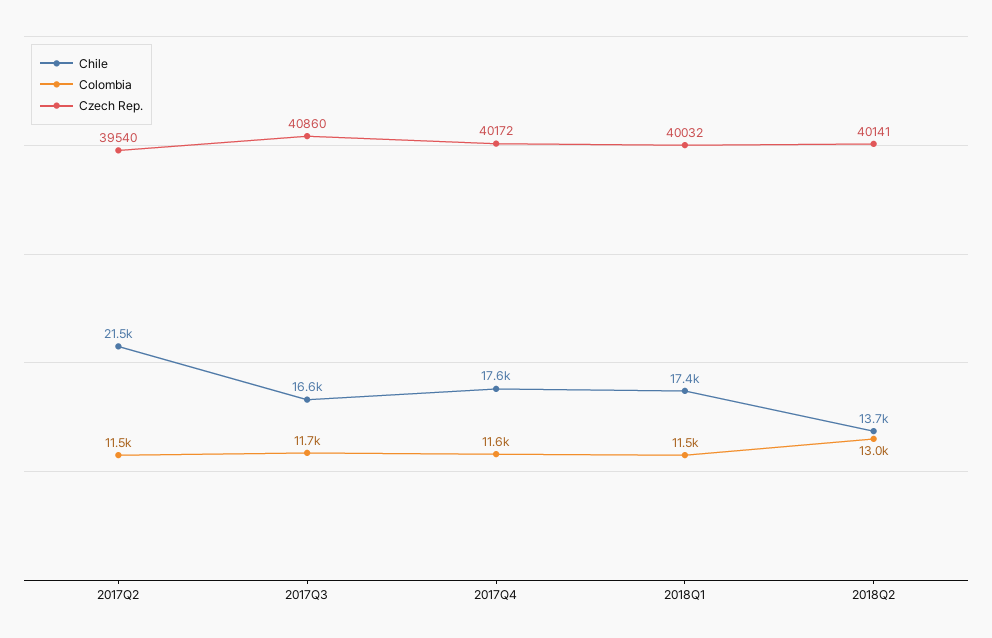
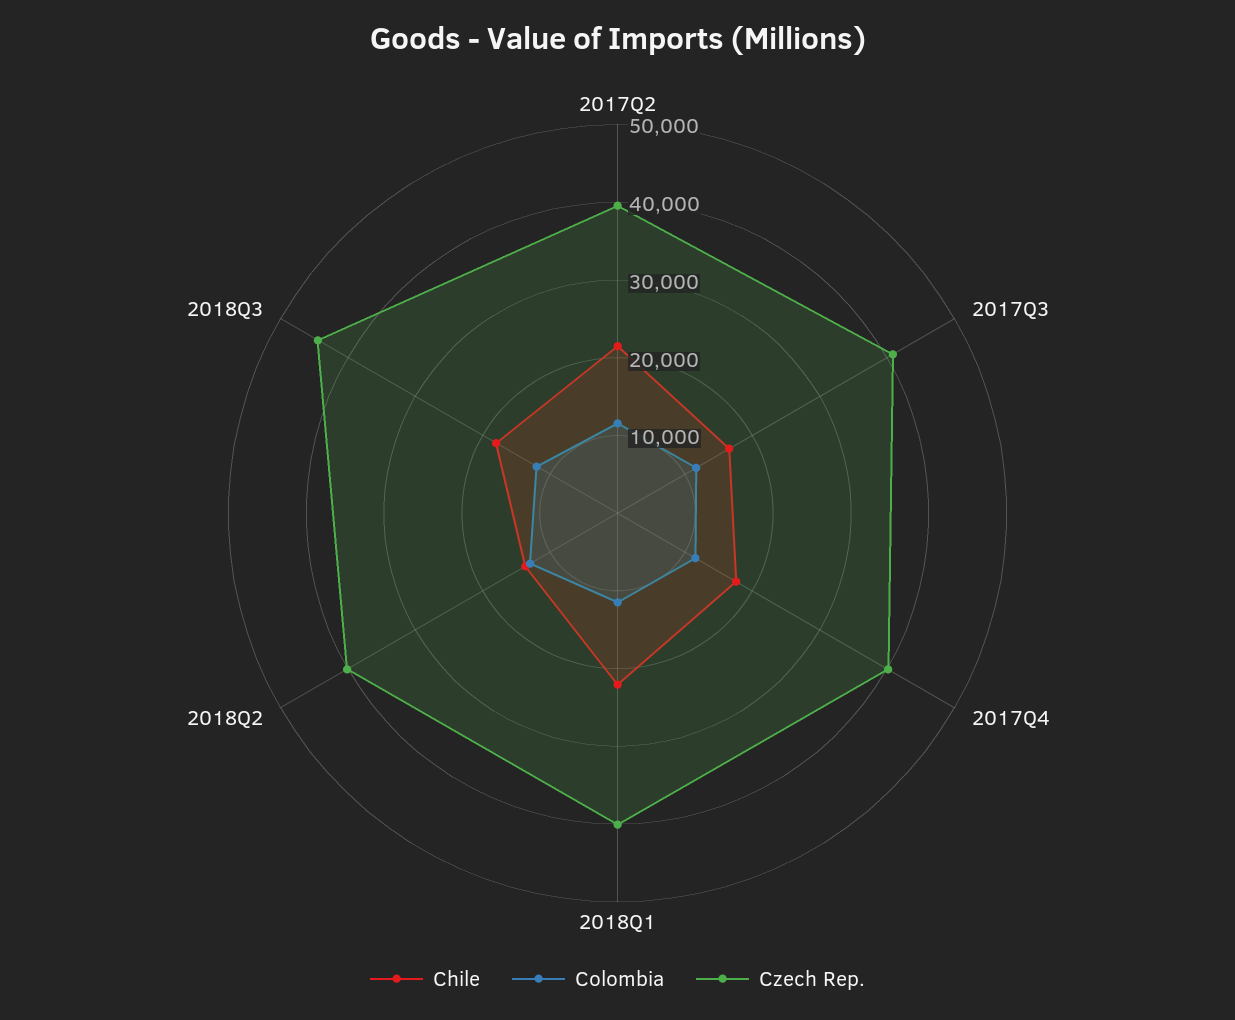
Chile, 2018Q1: 17400 -> 22000
Chile, 2018Q3: none -> 18000
Colombia, 2018Q3: none -> 12000
Czech Rep., 2018Q3: none -> 44000

